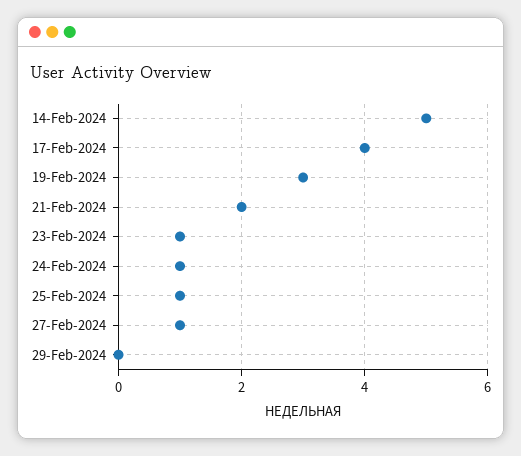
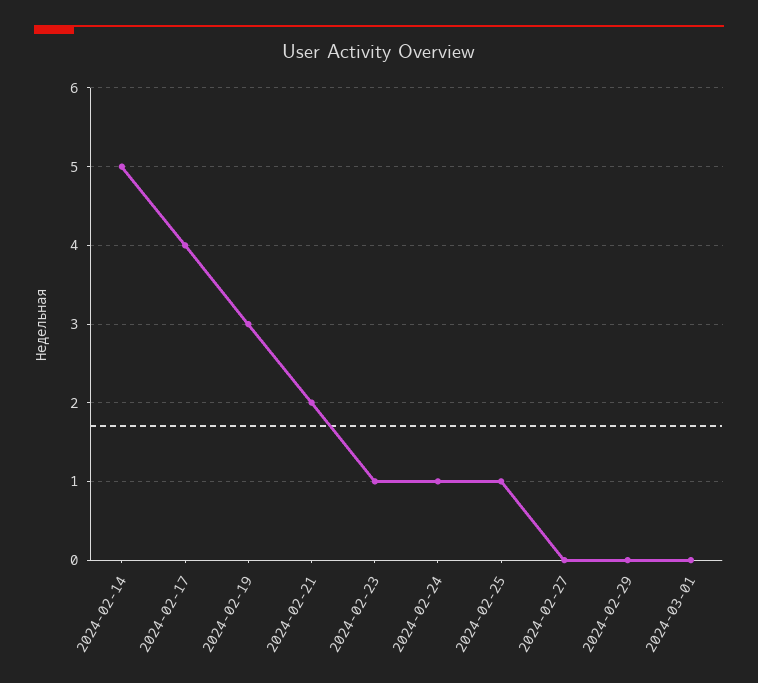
27-Feb-2024: 1 -> 0
2024-03-01: none -> 0

